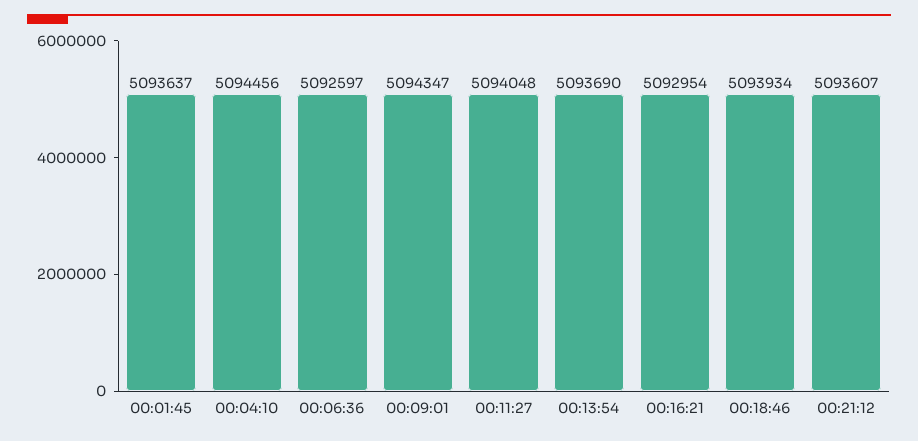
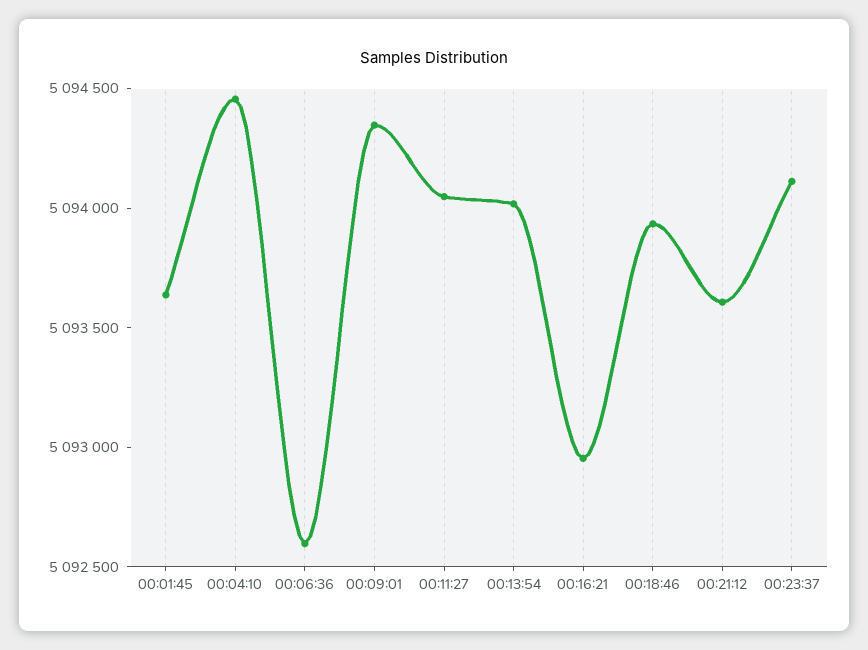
00:13:54: 5093690 -> 5094000
00:23:37: none -> 5094100

